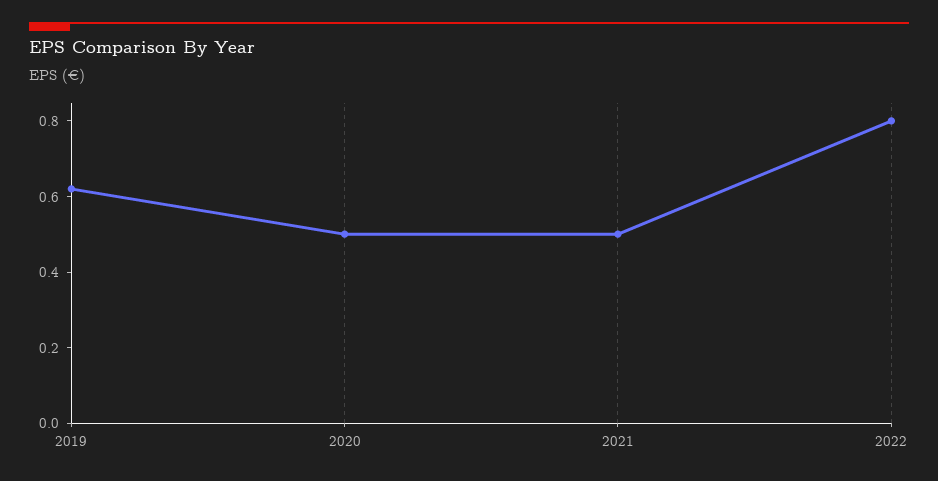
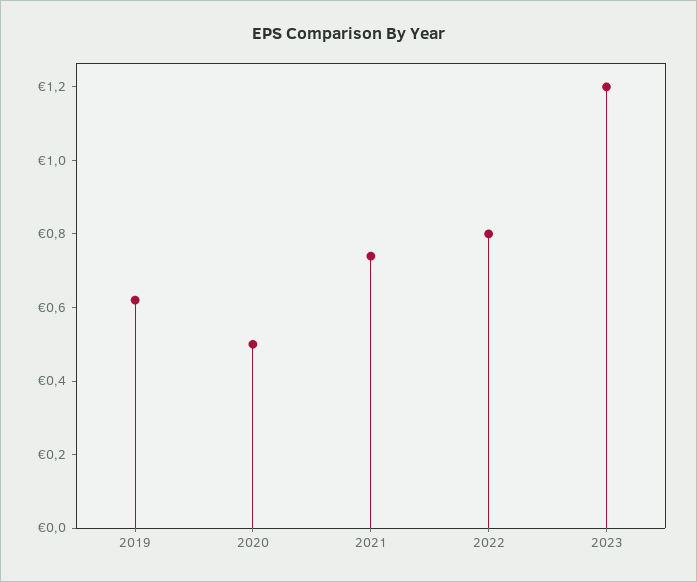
2021: 0.5 -> 0.75
2023: none -> 1.2

